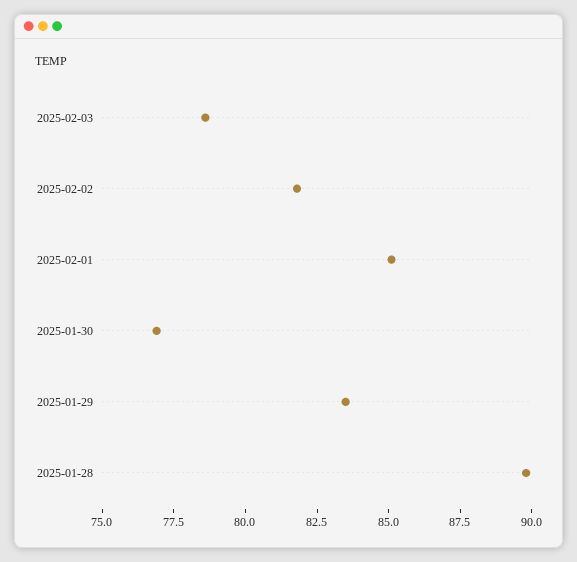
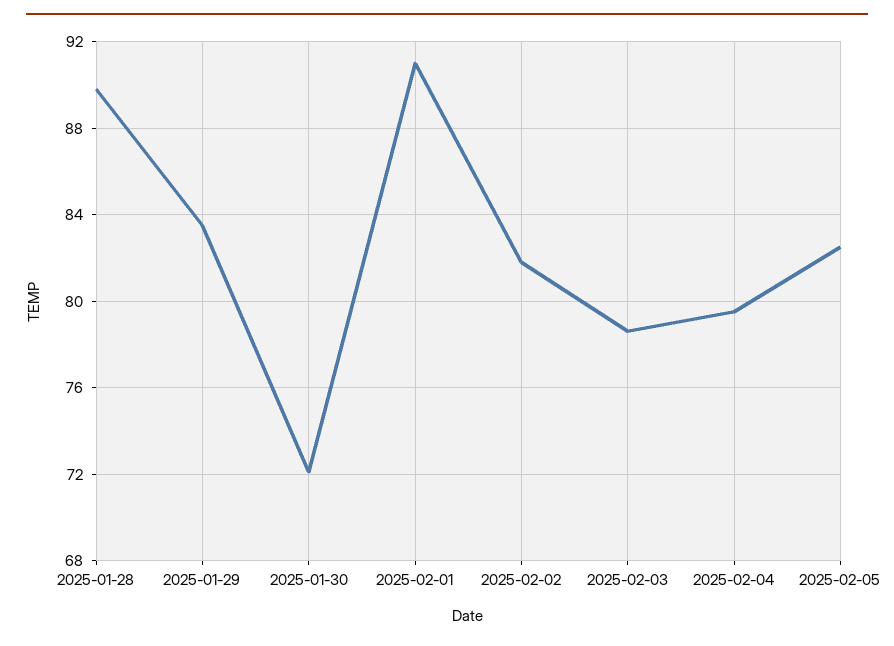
2025-02-01: 85 -> 91
2025-01-30: 77 -> 72
2025-02-04: none -> 79.5
2025-02-05: none -> 82.5

